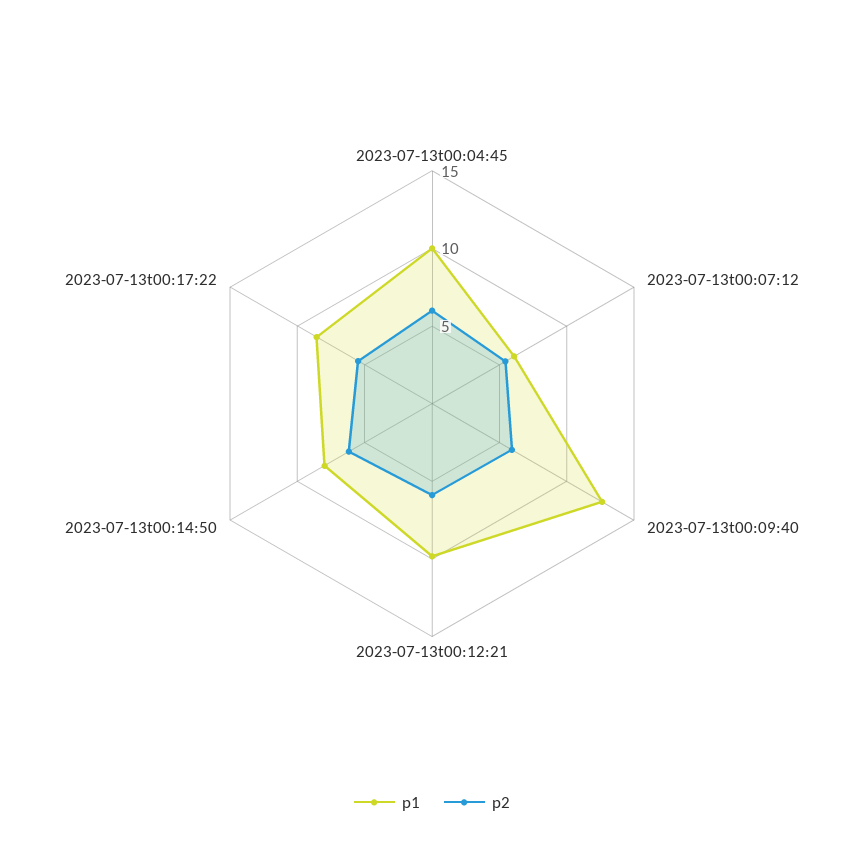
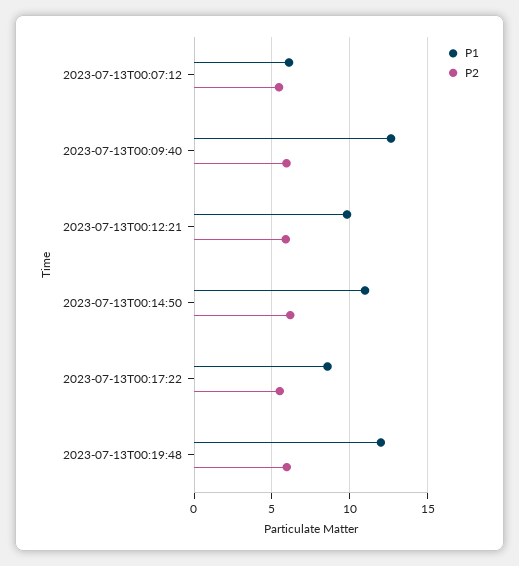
p1, 2023-07-13t00:04:45: 10 -> none
p2, 2023-07-13t00:04:45: 6 -> none
p1, 2023-07-13t00:14:50: 8 -> 11
p1, 2023-07-13T00:19:48: none -> 12
p2, 2023-07-13T00:19:48: none -> 6

